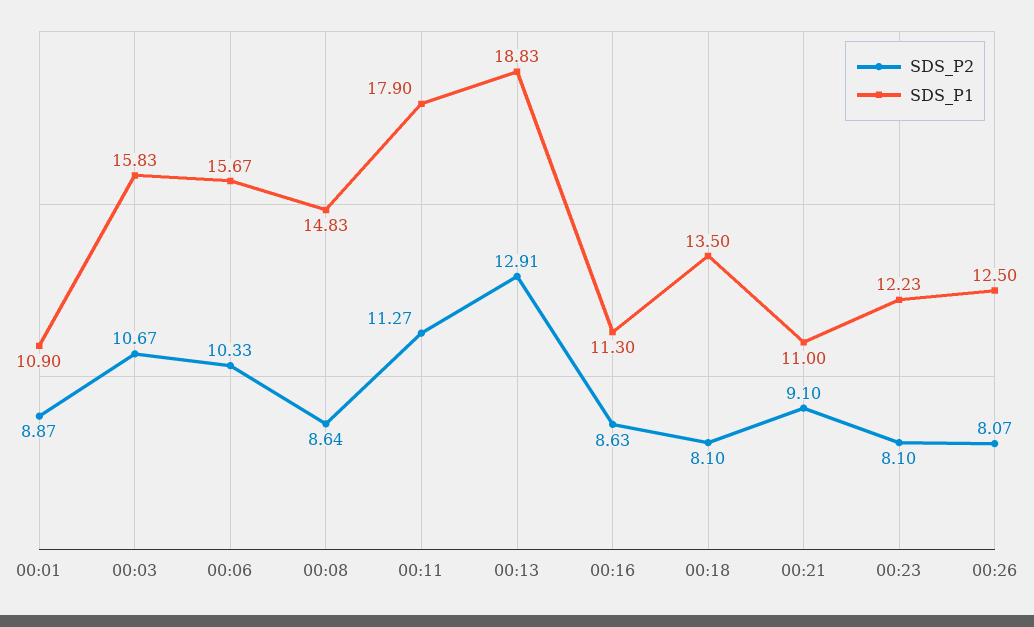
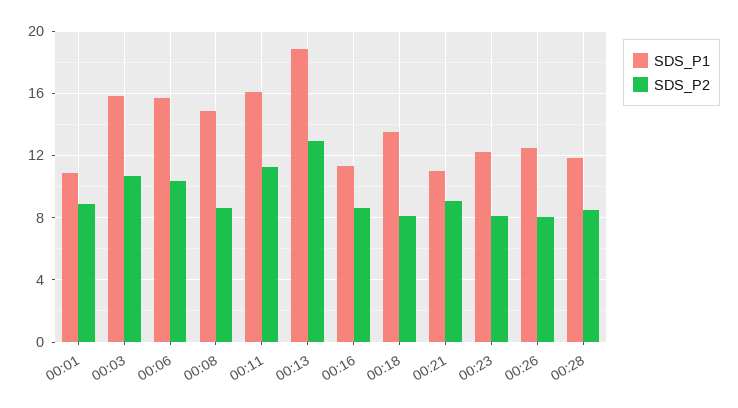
SDS_P1, 00:11: 17.9 -> 16
SDS_P1, 00:28: none -> 12
SDS_P2, 00:28: none -> 8.5

